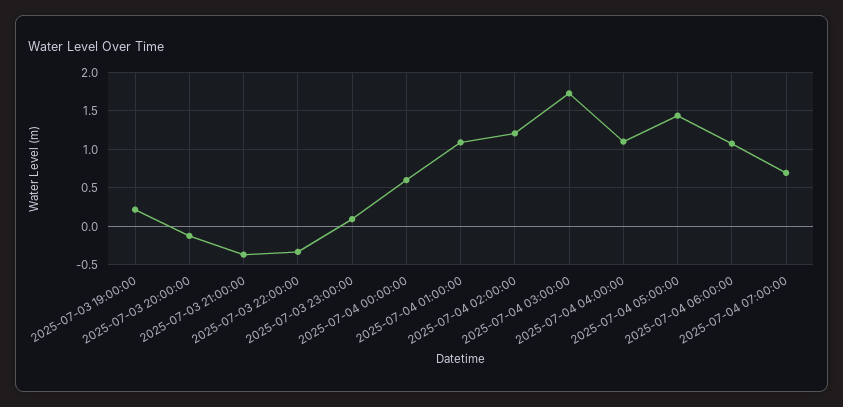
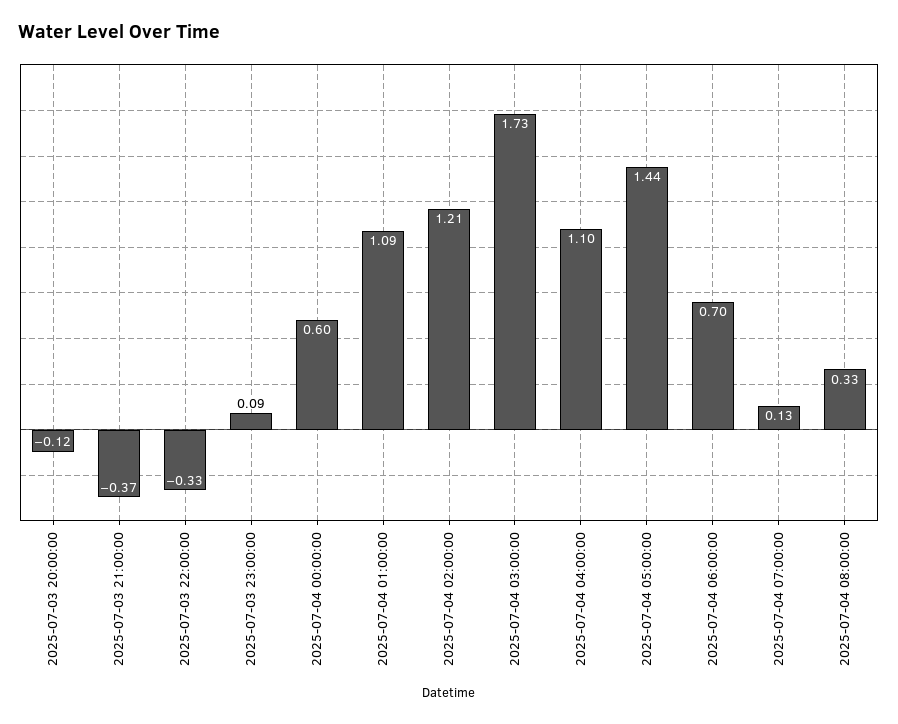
2025-07-03 19:00:00: 0.2 -> none
2025-07-04 06:00:00: 1.1 -> 0.7
2025-07-04 07:00:00: 0.7 -> 0.13
2025-07-04 08:00:00: none -> 0.33

